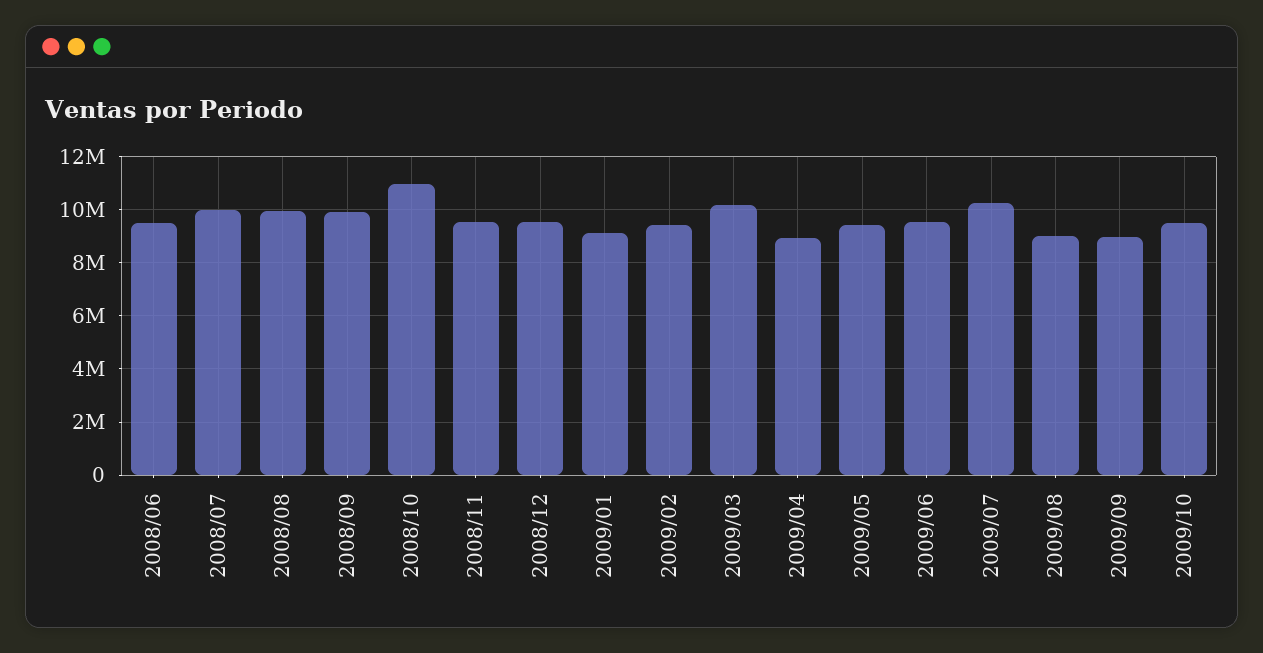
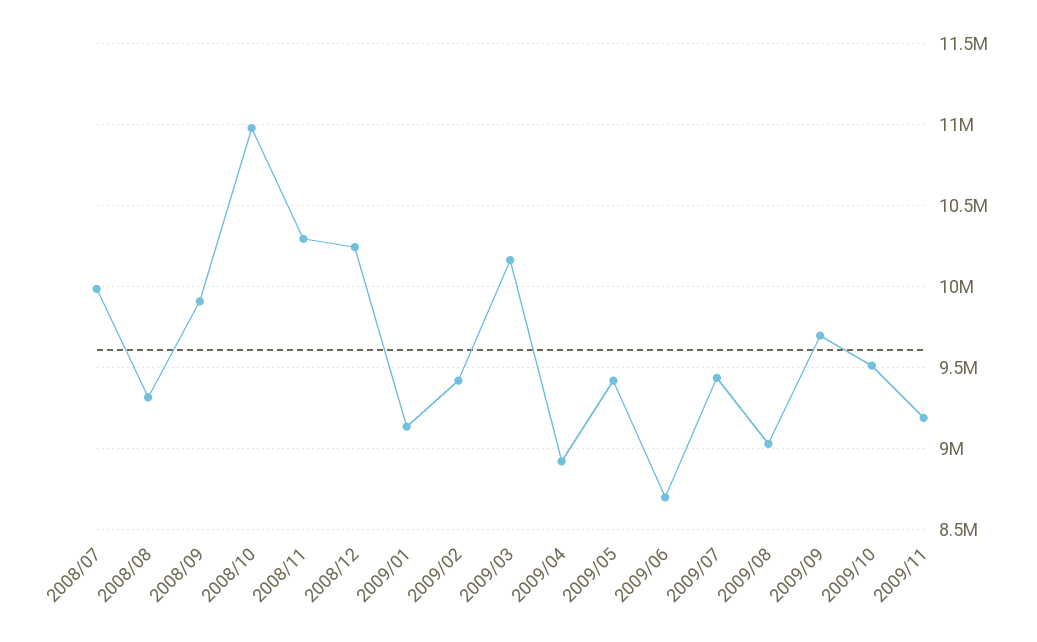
2008/06: 9500000 -> none
2008/08: 10000000 -> 9300000
2008/11: 9500000 -> 10300000
2008/12: 9500000 -> 10250000
2009/06: 9500000 -> 8700000
2009/07: 10250000 -> 9450000
2009/09: 9000000 -> 9700000
2009/11: none -> 9200000

